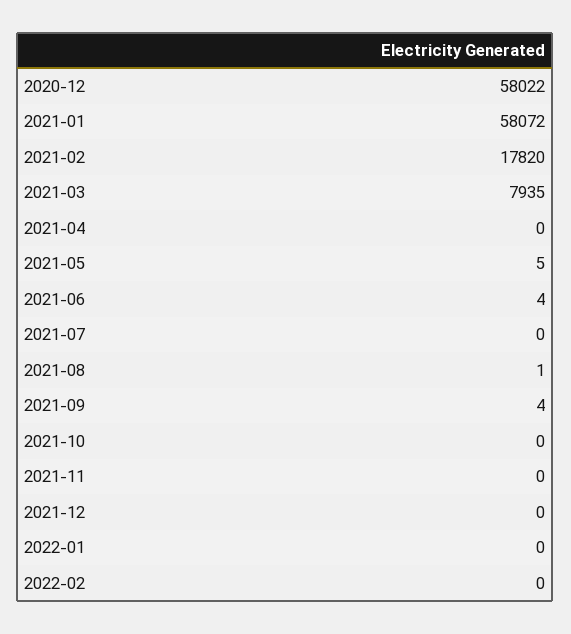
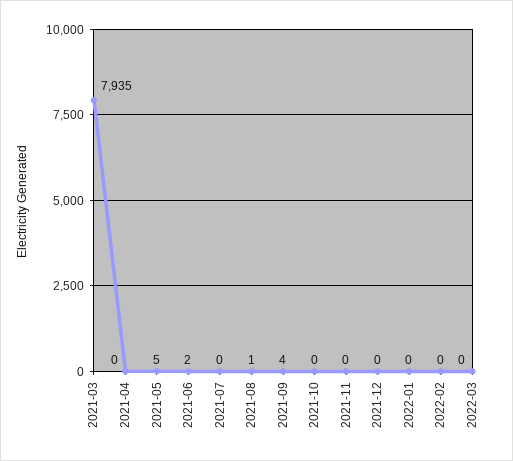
2020-12: 58022 -> none
2021-01: 58072 -> none
2021-02: 17820 -> none
2021-06: 4 -> 2
2022-03: none -> 0

